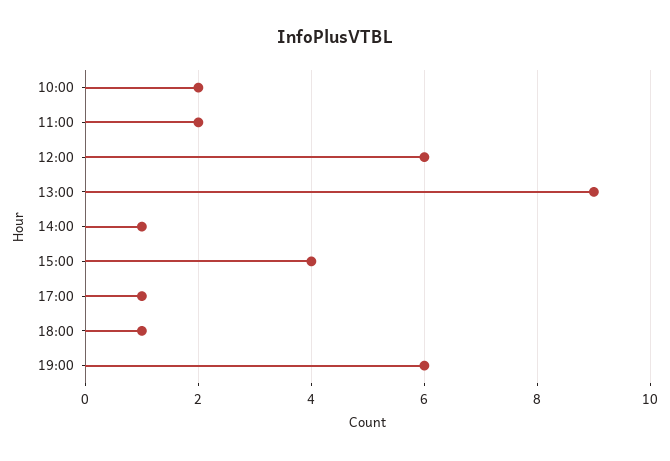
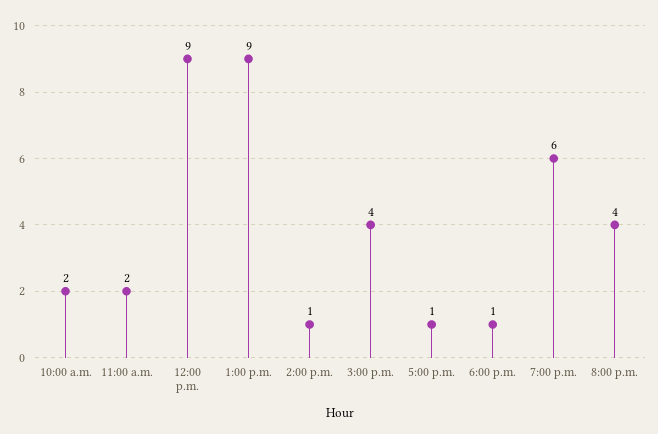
12:00: 6 -> 9
8:00 p.m.: none -> 4

